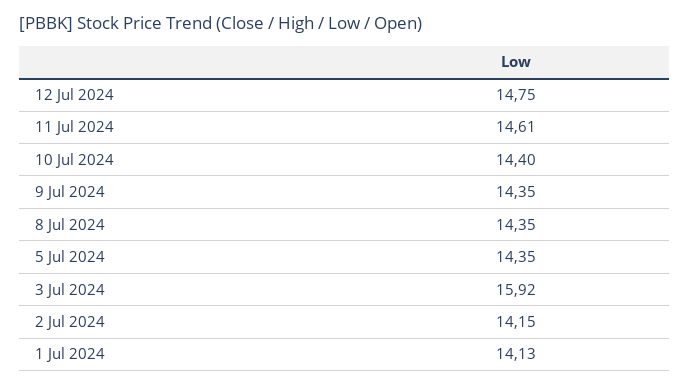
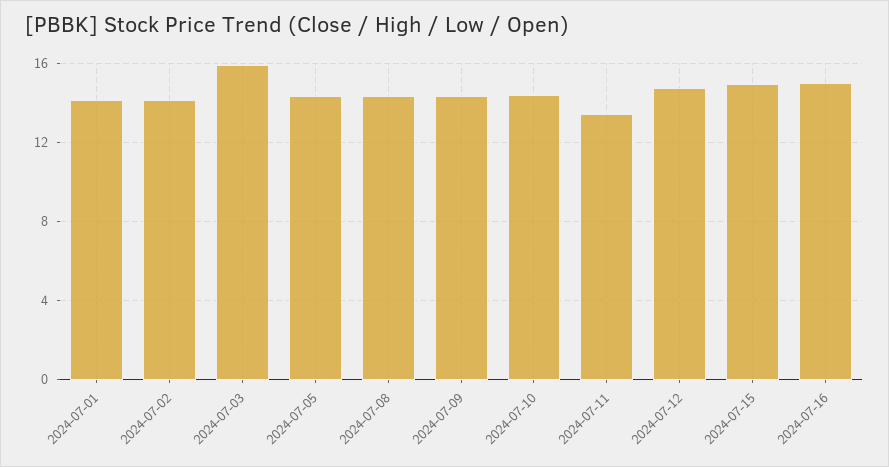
11 Jul 2024: 14.61 -> 13.5
2024-07-15: none -> 15
2024-07-16: none -> 15

